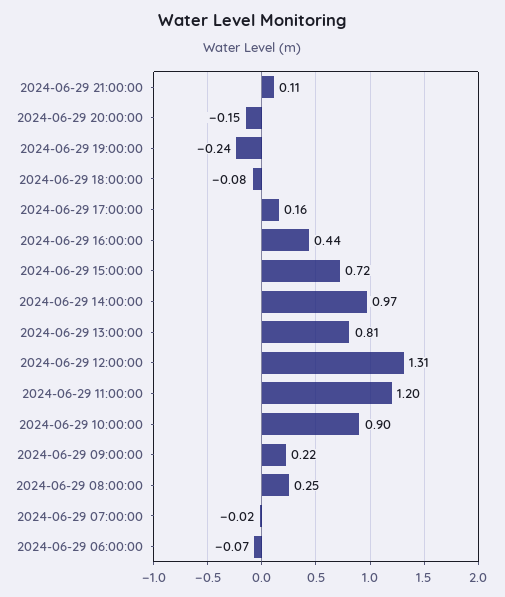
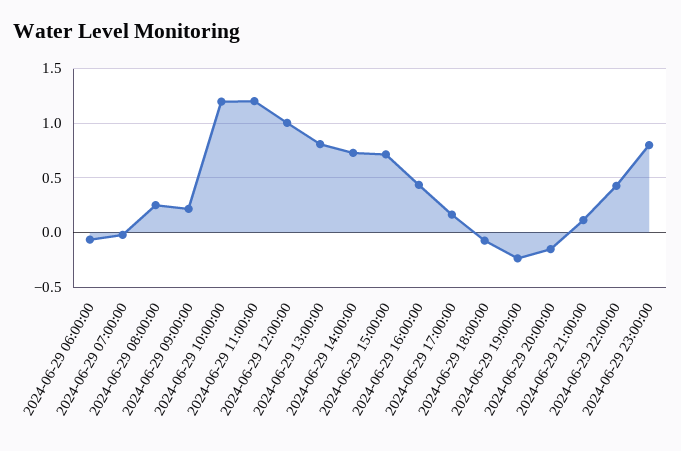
2024-06-29 14:00:00: 0.97 -> 0.7
2024-06-29 12:00:00: 1.31 -> 1
2024-06-29 10:00:00: 0.9 -> 1.2
2024-06-29 22:00:00: none -> 0.4
2024-06-29 23:00:00: none -> 0.8

